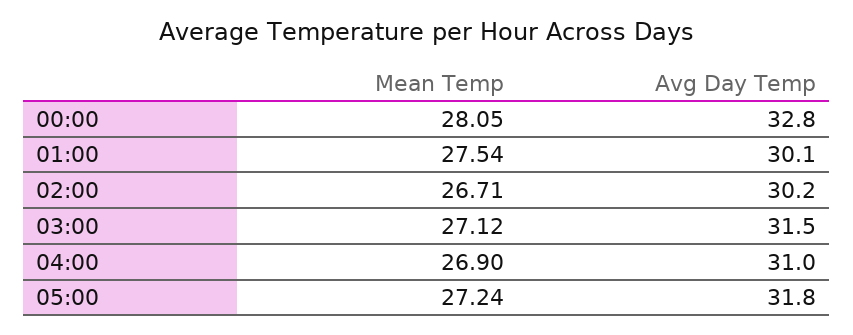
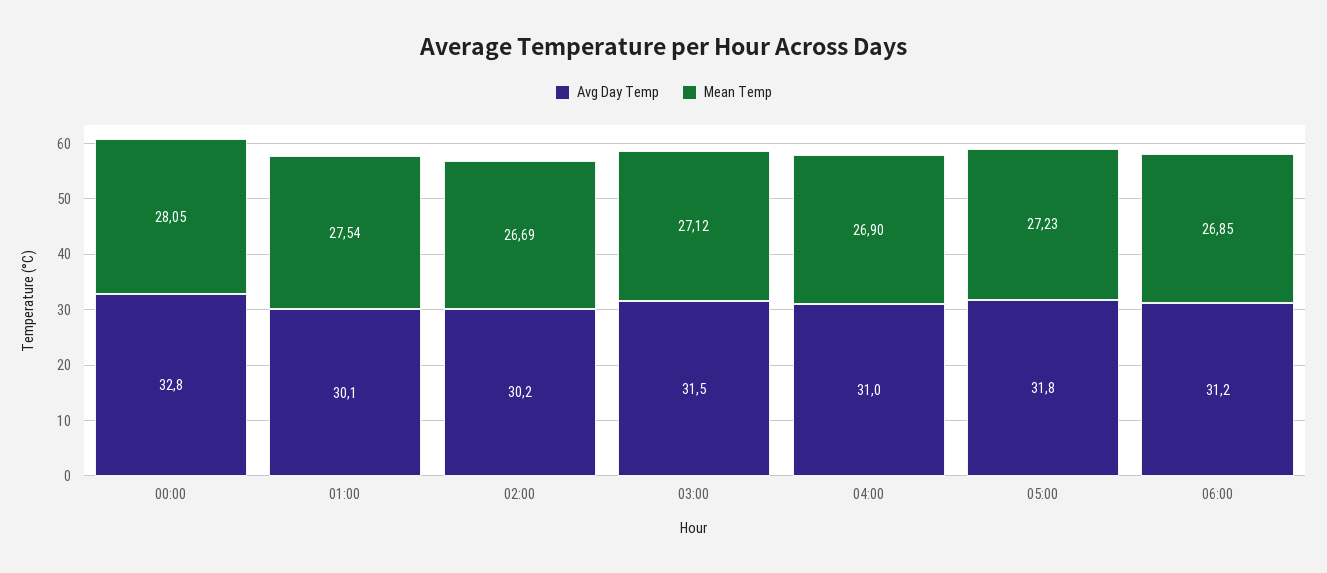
Mean Temp, 02:00: 26.71 -> 26.69
Mean Temp, 05:00: 27.24 -> 27.23
Avg Day Temp, 06:00: none -> 31.2
Mean Temp, 06:00: none -> 26.85

